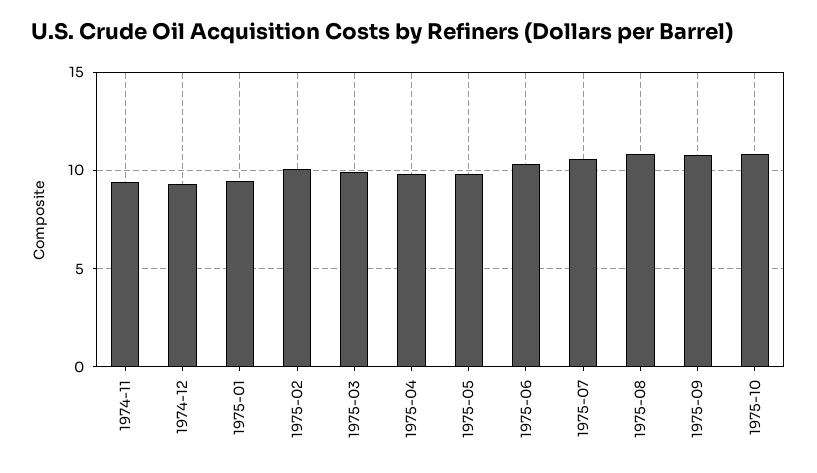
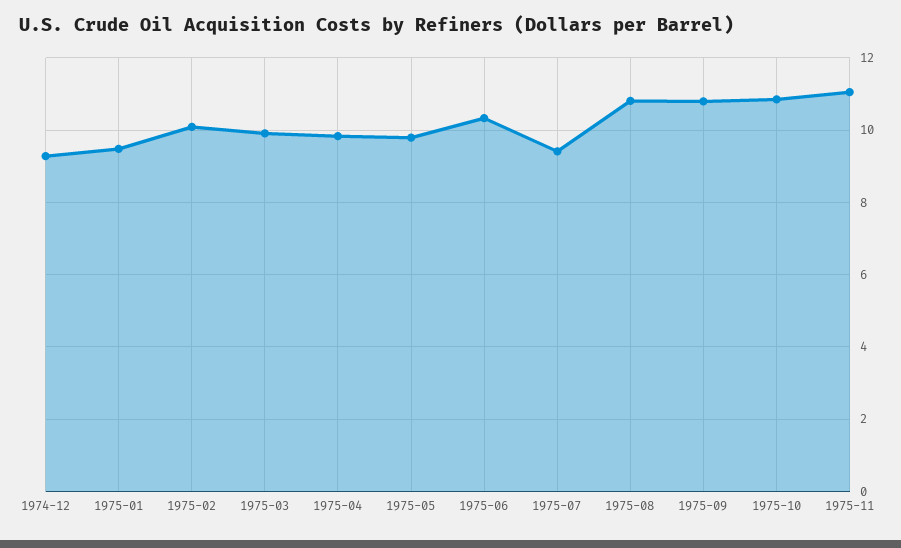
1974-11: 9.5 -> none
1975-07: 10.5 -> 9.4
1975-11: none -> 11

